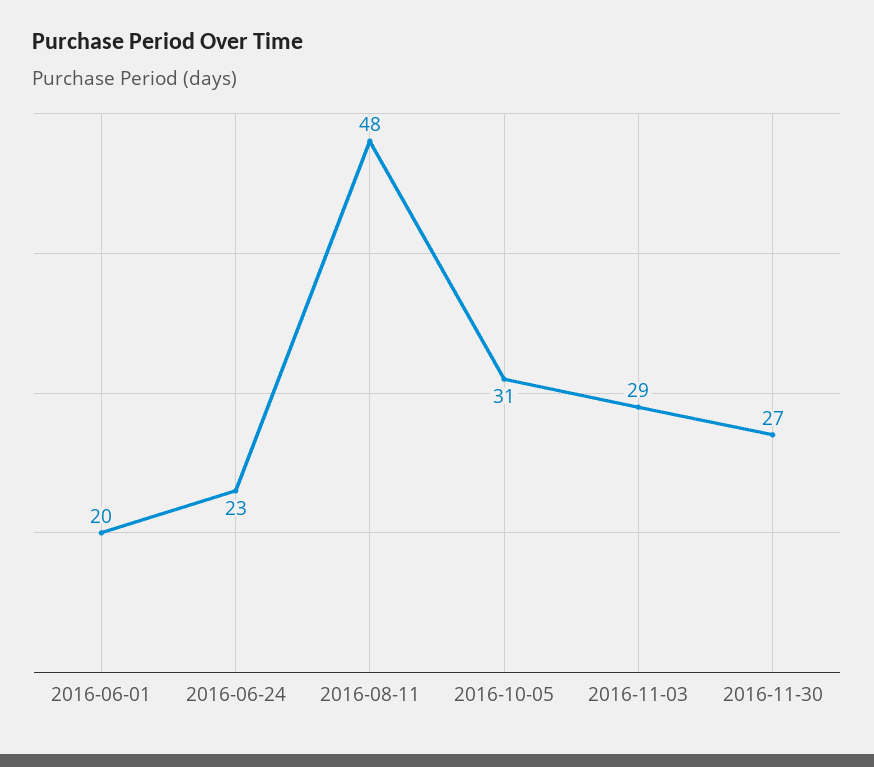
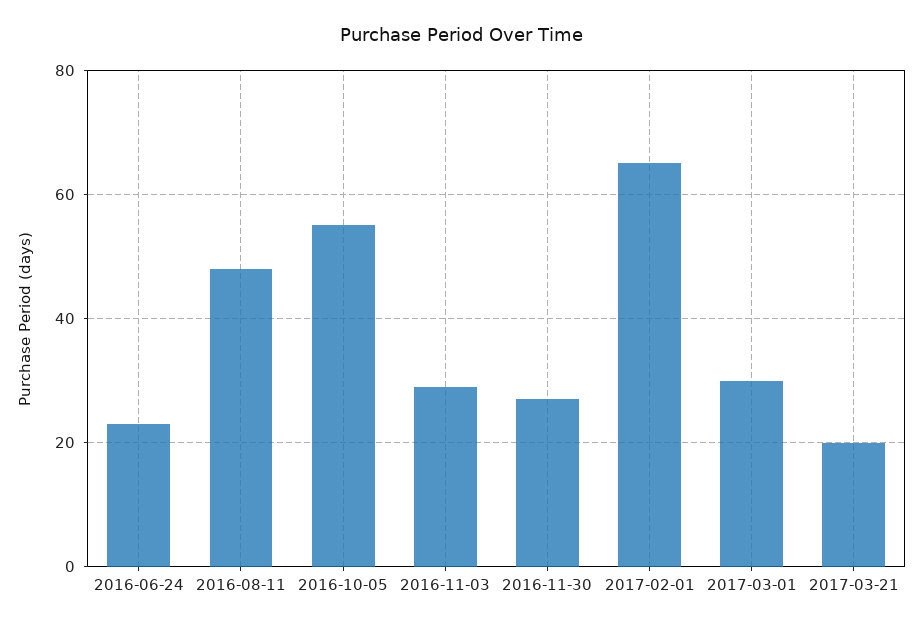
2016-06-01: 20 -> none
2016-10-05: 31 -> 55
2017-02-01: none -> 65
2017-03-01: none -> 30
2017-03-21: none -> 20

